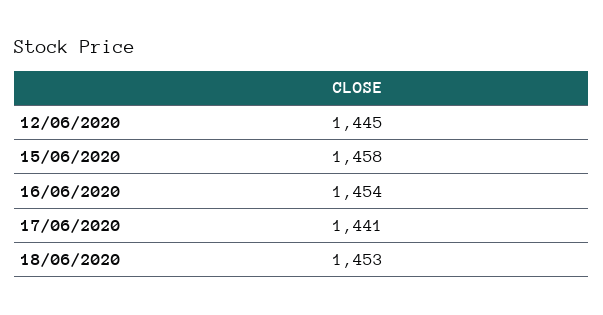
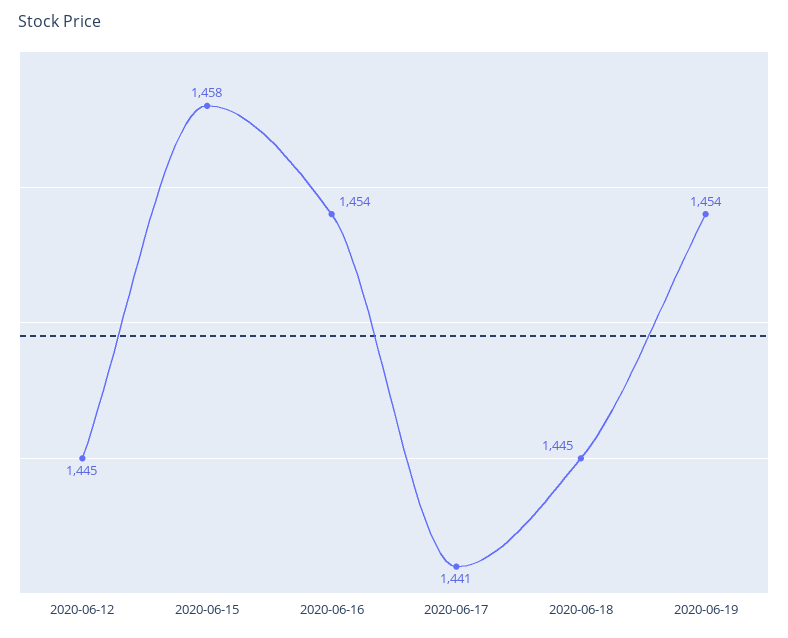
18/06/2020: 1453 -> 1445
2020-06-19: none -> 1454

